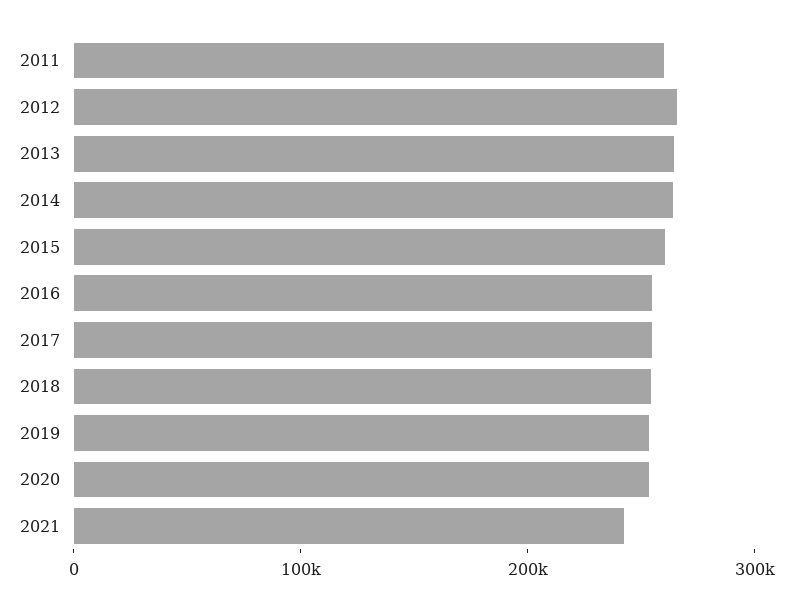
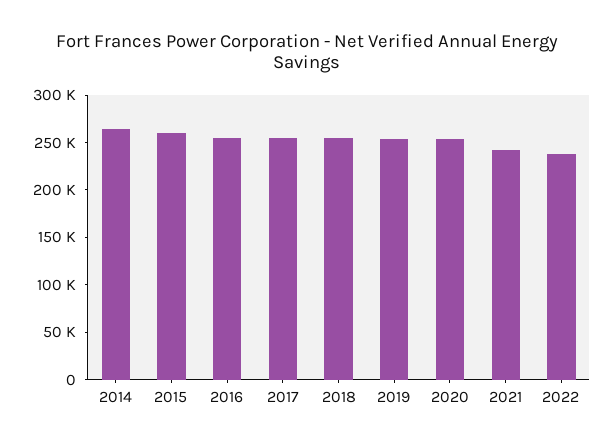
2011: 260000 -> none
2012: 260000 -> none
2013: 260000 -> none
2022: none -> 240000

